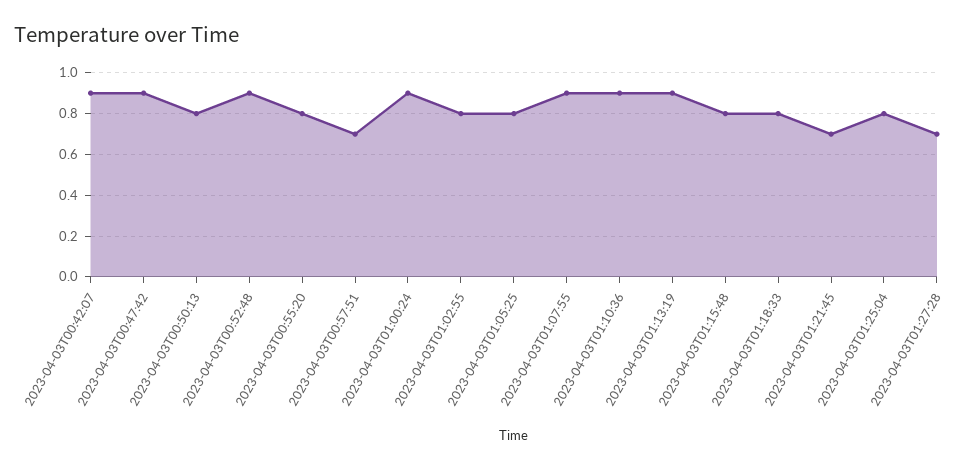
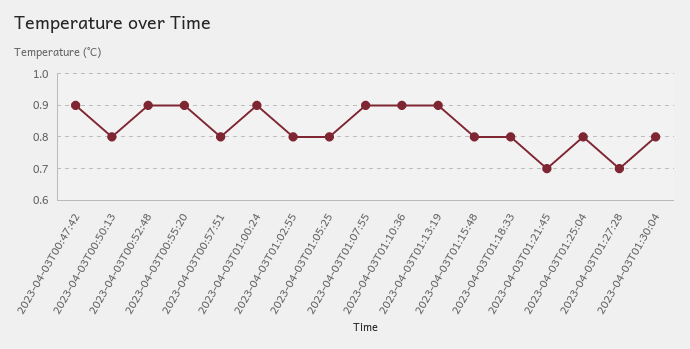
2023-04-03T00:42:07: 0.9 -> none
2023-04-03T00:55:20: 0.8 -> 0.9
2023-04-03T00:57:51: 0.7 -> 0.8
2023-04-03T01:30:04: none -> 0.8

